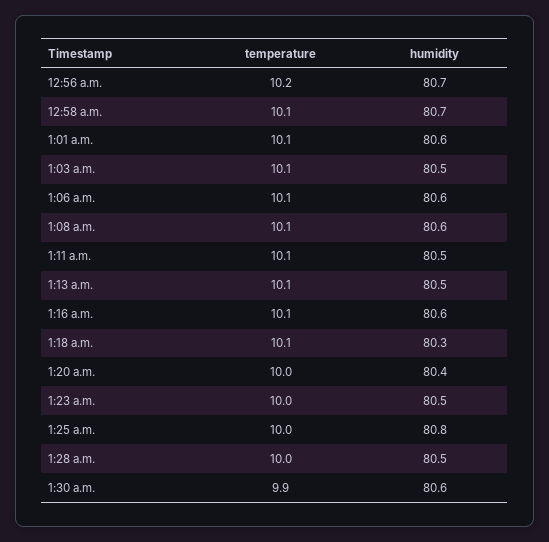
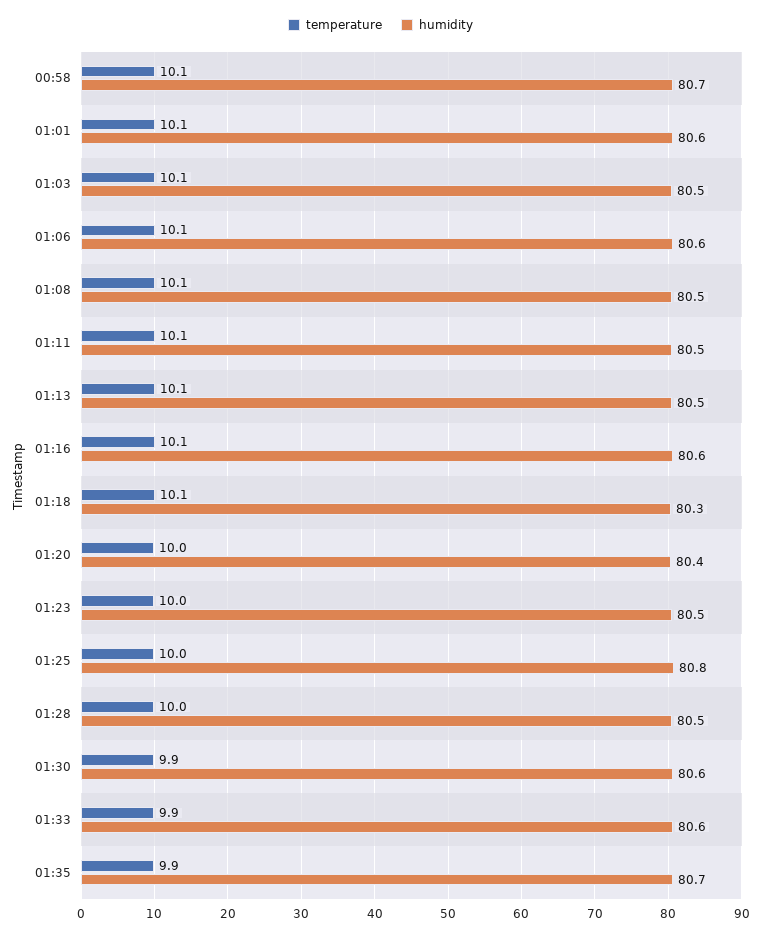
temperature, 12:56 a.m.: 10.2 -> none
humidity, 12:56 a.m.: 80.7 -> none
humidity, 1:08 a.m.: 80.6 -> 80.5
temperature, 01:33: none -> 9.9
humidity, 01:33: none -> 80.6
temperature, 01:35: none -> 9.9
humidity, 01:35: none -> 80.7

